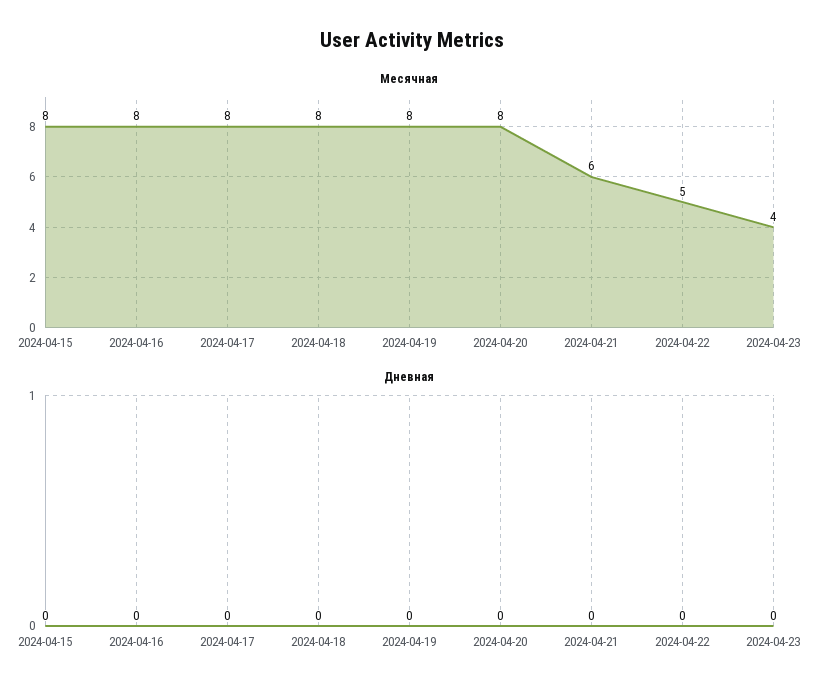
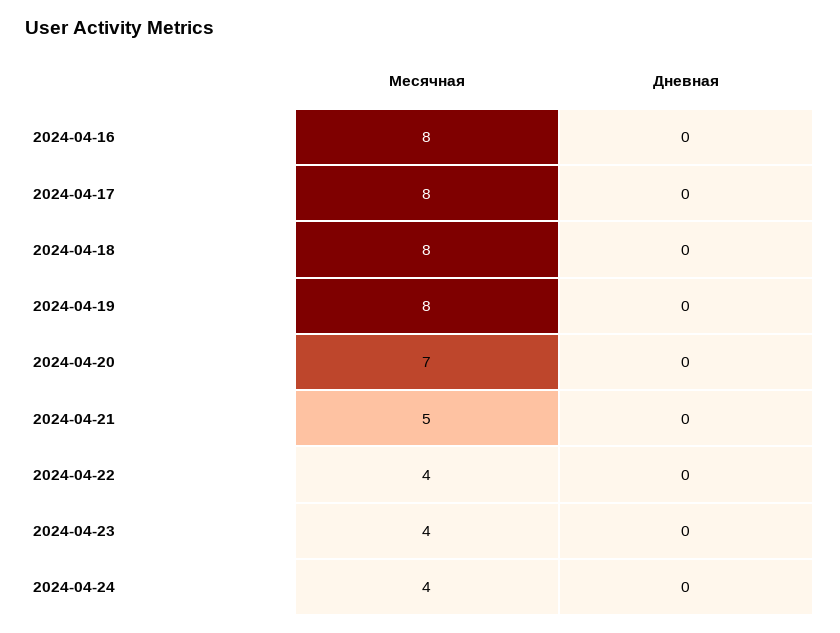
Месячная, 2024-04-15: 8 -> none
Месячная, 2024-04-20: 8 -> 7
Месячная, 2024-04-21: 6 -> 5
Месячная, 2024-04-22: 5 -> 4
Дневная, 2024-04-15: 0 -> none
Месячная, 2024-04-24: none -> 4
Дневная, 2024-04-24: none -> 0

